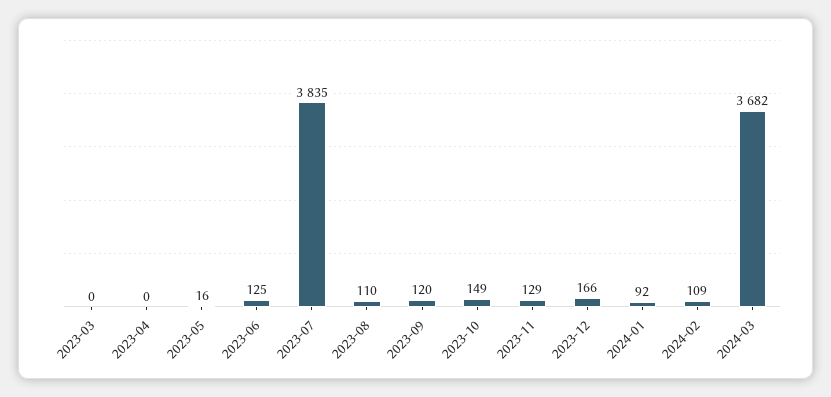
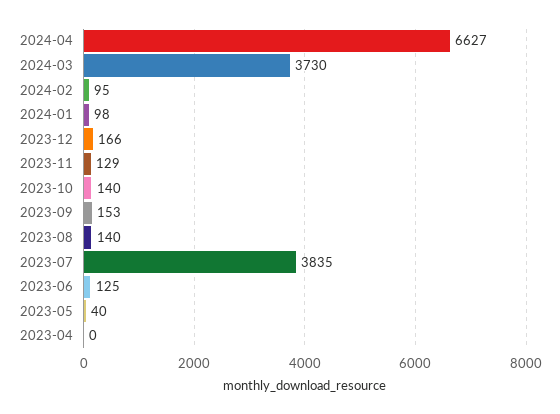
2023-03: 0 -> none
2023-05: 16 -> 40
2023-08: 110 -> 140
2023-09: 120 -> 153
2023-10: 149 -> 140
2024-01: 92 -> 98
2024-02: 109 -> 95
2024-03: 3682 -> 3730
2024-04: none -> 6627

